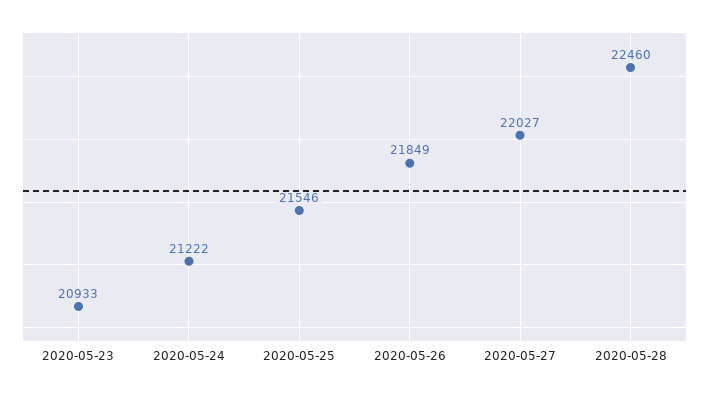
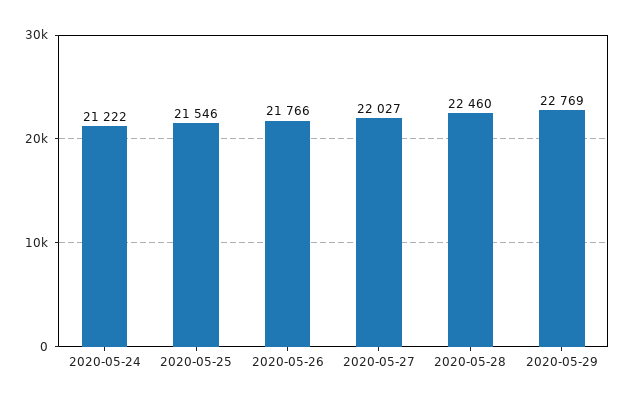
2020-05-23: 20933 -> none
2020-05-26: 21849 -> 21766
2020-05-29: none -> 22769

